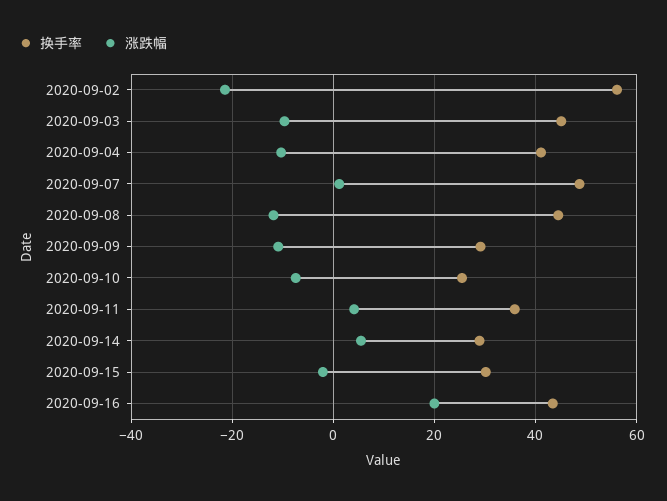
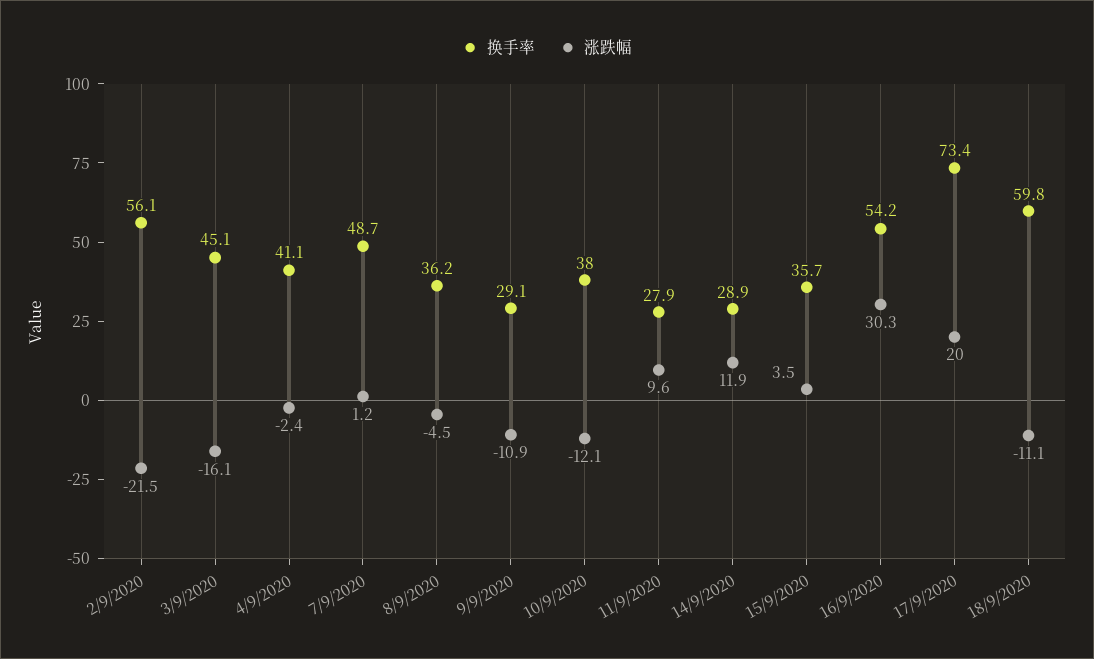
涨跌幅, 2020-09-03: -10 -> -16.1
涨跌幅, 2020-09-04: -10 -> -2.4
换手率, 2020-09-08: 44 -> 36.2
涨跌幅, 2020-09-08: -12 -> -4.5
换手率, 2020-09-10: 26 -> 38
涨跌幅, 2020-09-10: -8 -> -12.1
换手率, 2020-09-11: 36 -> 27.9
涨跌幅, 2020-09-11: 4 -> 9.6
涨跌幅, 2020-09-14: 6 -> 11.9
换手率, 2020-09-15: 30 -> 35.7
涨跌幅, 2020-09-15: -2 -> 3.5
换手率, 2020-09-16: 44 -> 54.2
涨跌幅, 2020-09-16: 20 -> 30.3
换手率, 17/9/2020: none -> 73.4
涨跌幅, 17/9/2020: none -> 20
换手率, 18/9/2020: none -> 59.8
涨跌幅, 18/9/2020: none -> -11.1

